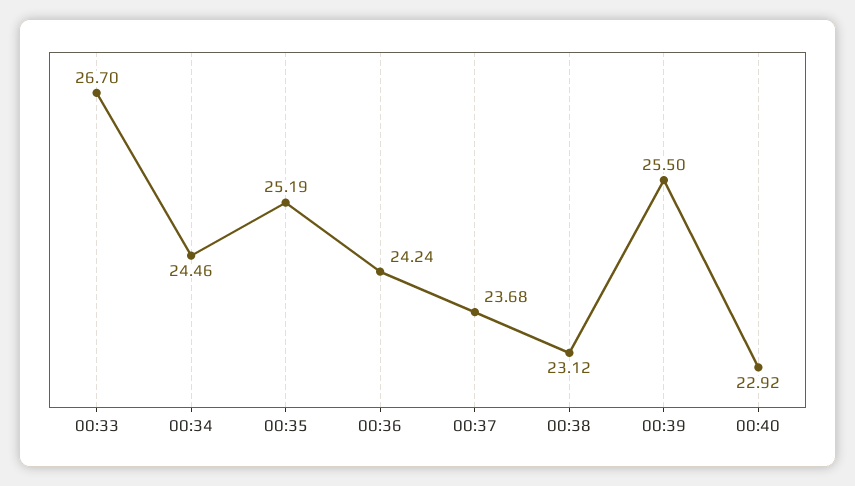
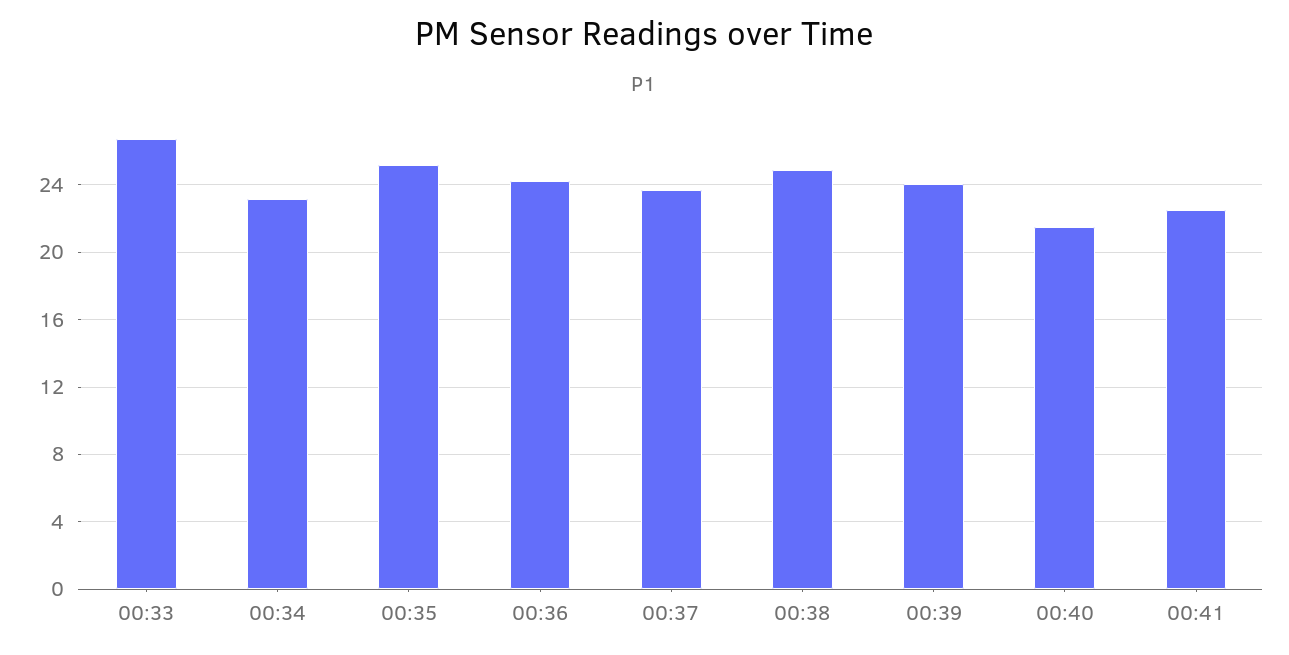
00:34: 24.46 -> 23
00:38: 23.12 -> 25
00:39: 25.5 -> 24
00:40: 22.92 -> 21.5
00:41: none -> 22.5

